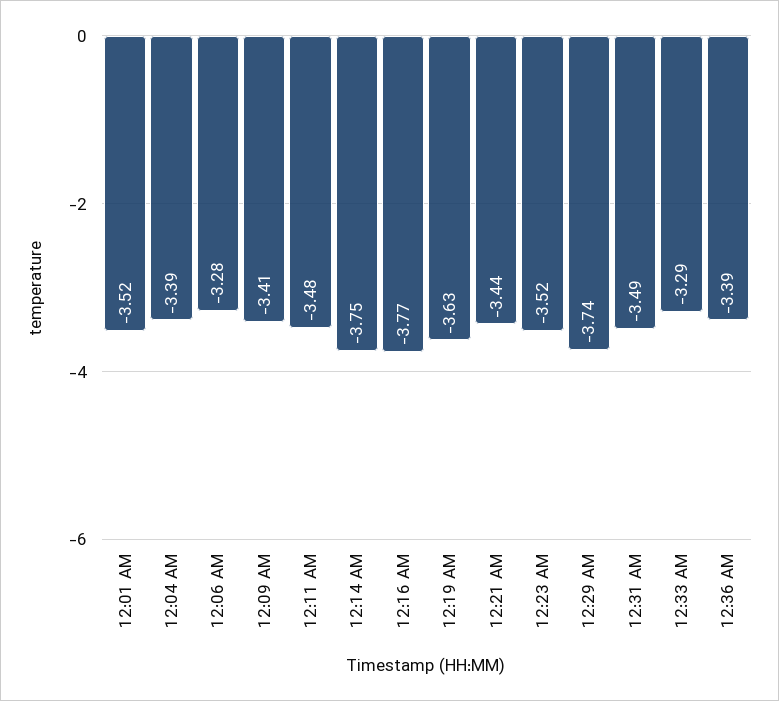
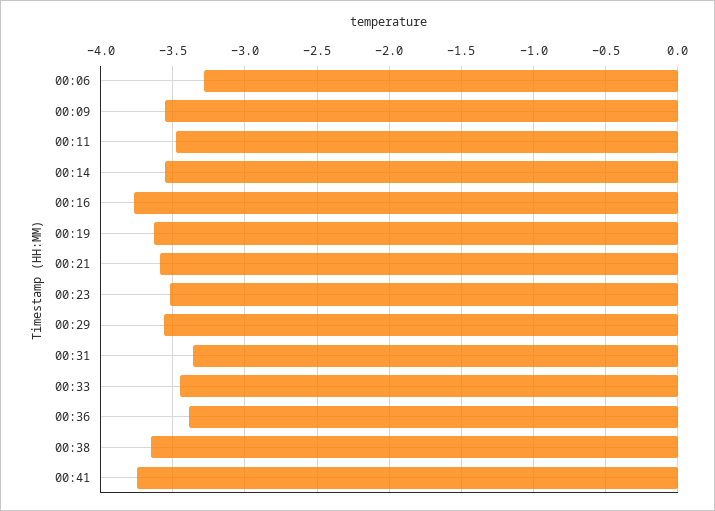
12:01 AM: -3.52 -> none
12:04 AM: -3.39 -> none
12:09 AM: -3.41 -> -3.55
12:14 AM: -3.75 -> -3.55
12:21 AM: -3.44 -> -3.6
12:29 AM: -3.74 -> -3.55
12:31 AM: -3.49 -> -3.35
12:33 AM: -3.29 -> -3.45
00:38: none -> -3.65
00:41: none -> -3.75

